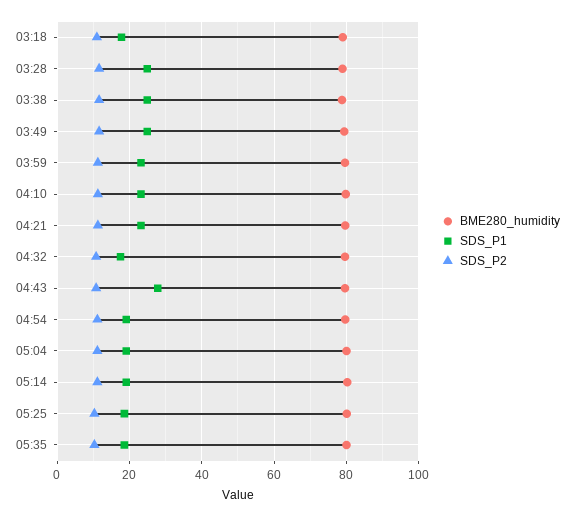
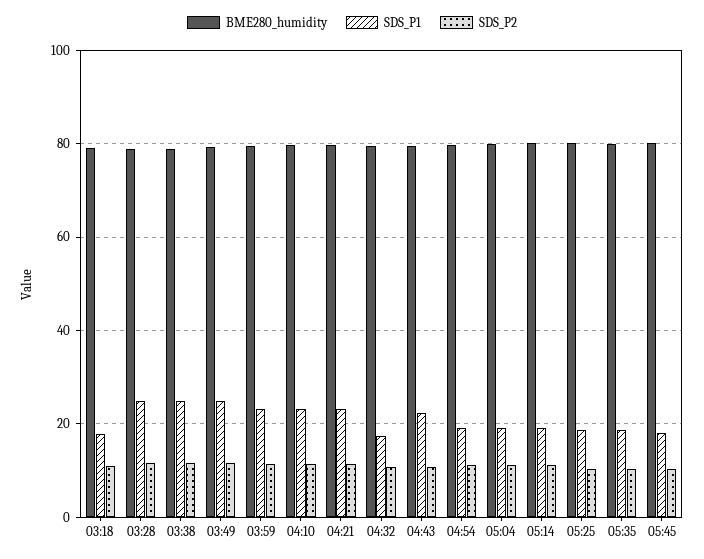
SDS_P1, 04:43: 28 -> 22
BME280_humidity, 05:45: none -> 80
SDS_P1, 05:45: none -> 18
SDS_P2, 05:45: none -> 10

